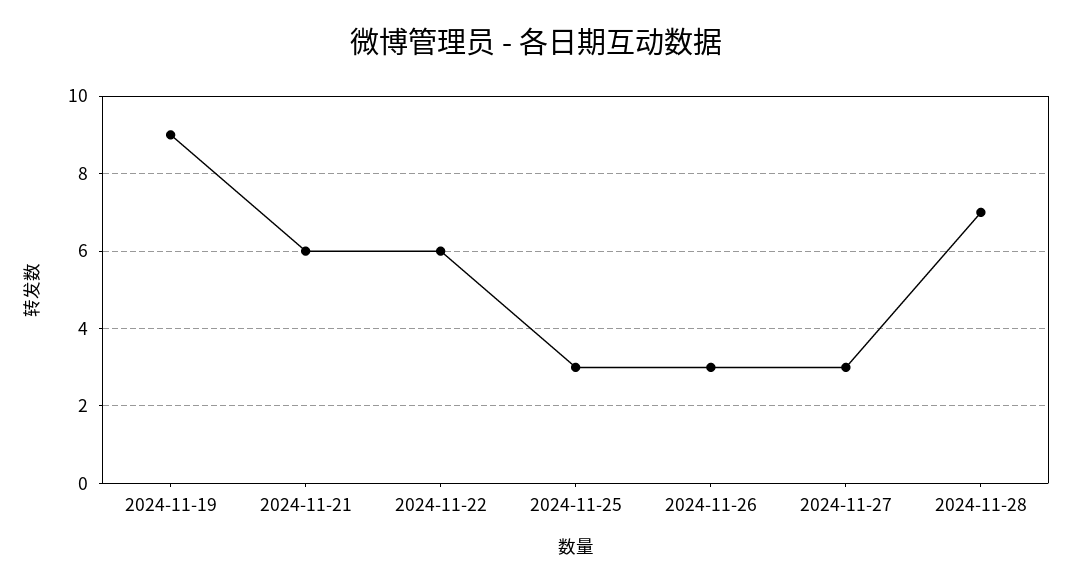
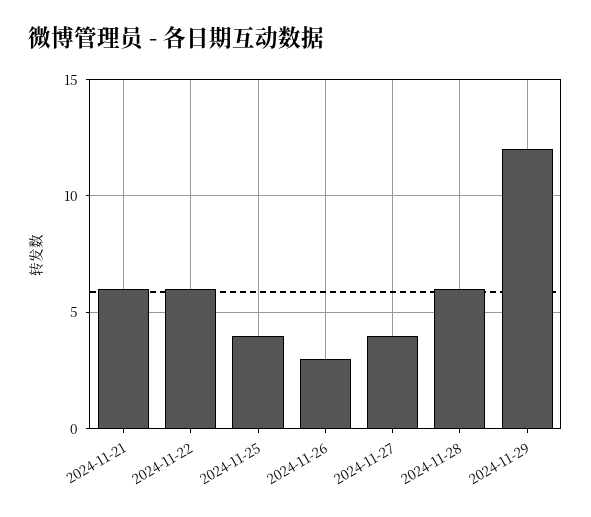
2024-11-19: 9 -> none
2024-11-25: 3 -> 4
2024-11-27: 3 -> 4
2024-11-28: 7 -> 6
2024-11-29: none -> 12

